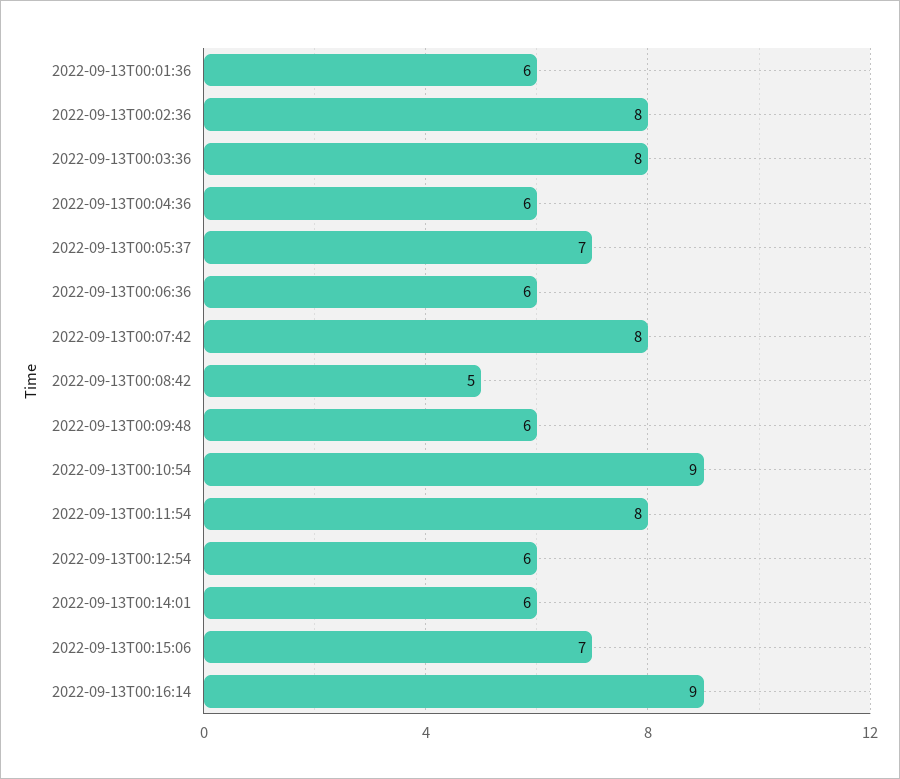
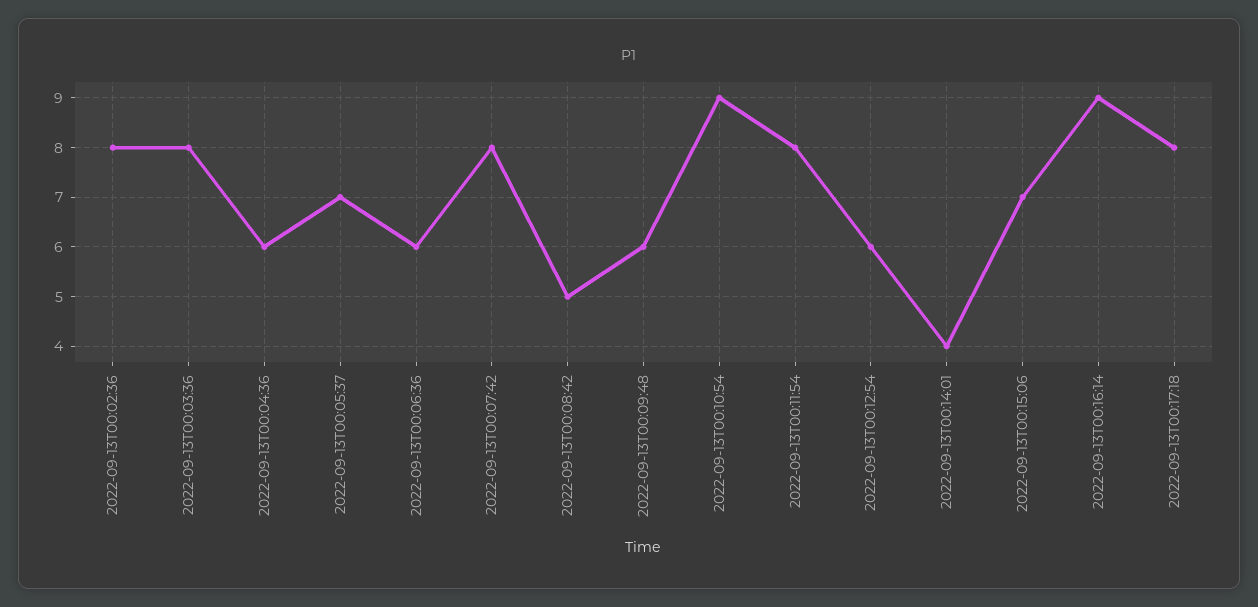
2022-09-13T00:01:36: 6 -> none
2022-09-13T00:14:01: 6 -> 4
2022-09-13T00:17:18: none -> 8

